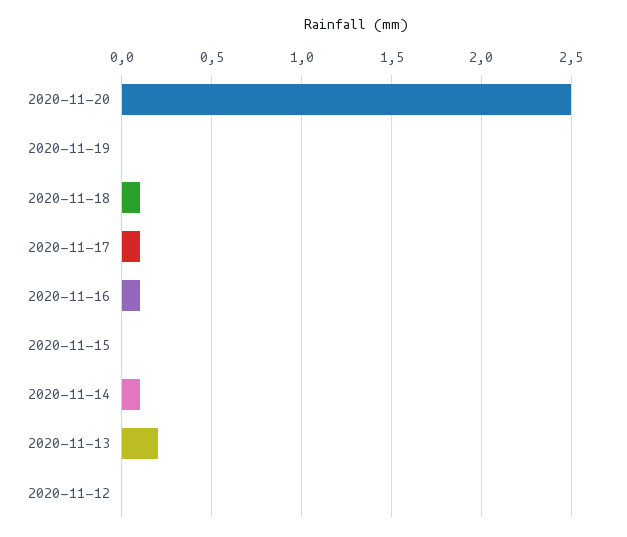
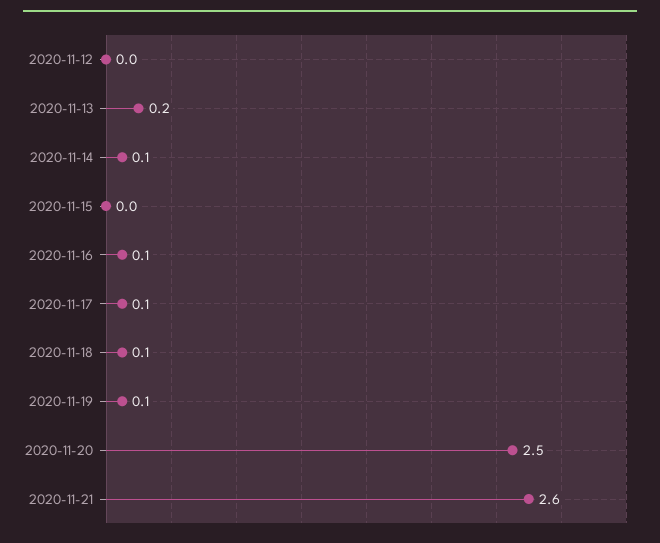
2020-11-19: 0 -> 0.1
2020-11-21: none -> 2.6

